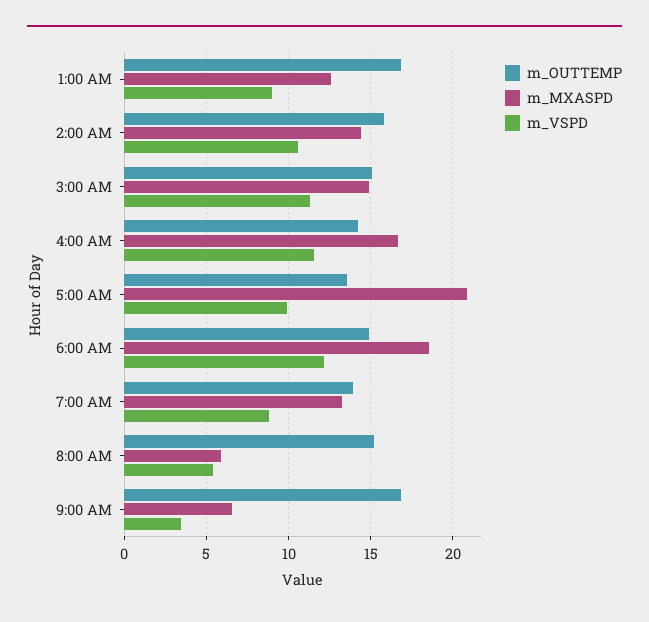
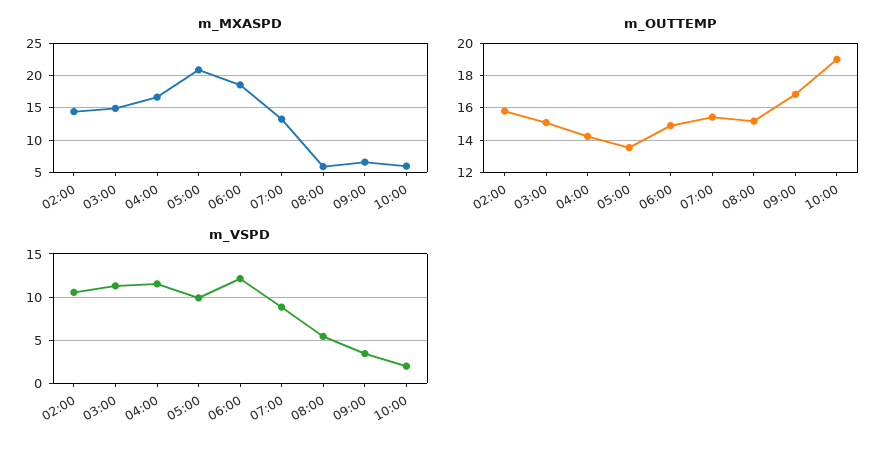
m_OUTTEMP, 1:00 AM: 17 -> none
m_MXASPD, 1:00 AM: 12.5 -> none
m_VSPD, 1:00 AM: 9 -> none
m_OUTTEMP, 7:00 AM: 14 -> 15.5
m_MXASPD, 10:00: none -> 6
m_OUTTEMP, 10:00: none -> 19
m_VSPD, 10:00: none -> 2

